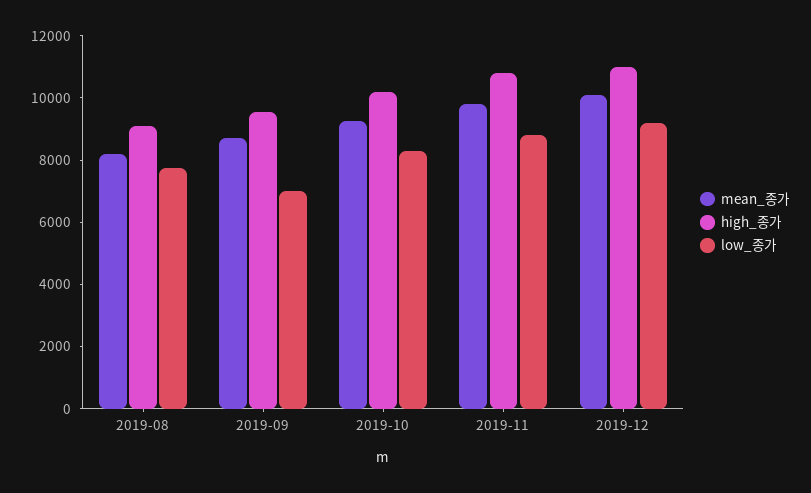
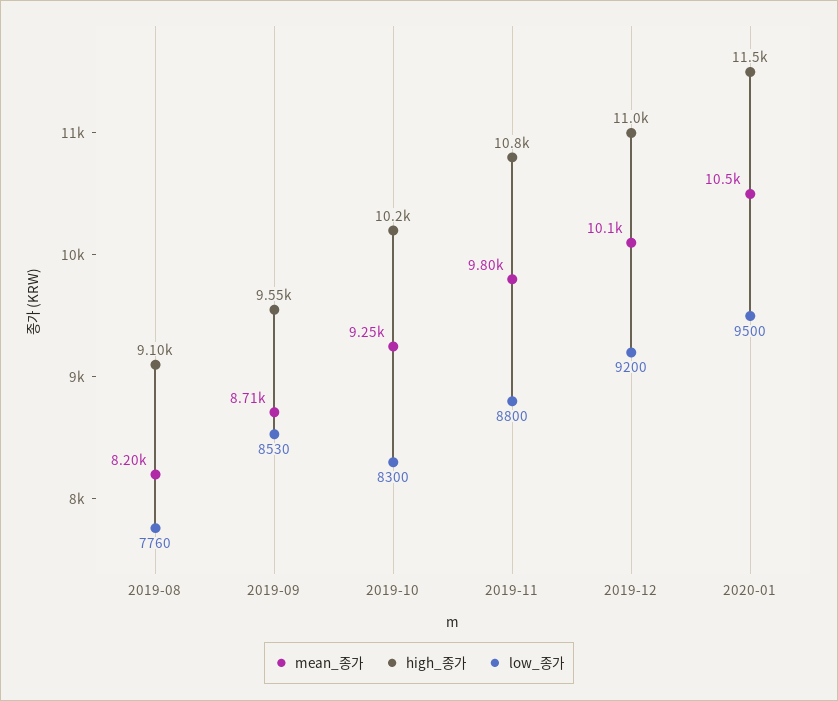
low_종가, 2019-09: 7000 -> 8530
mean_종가, 2020-01: none -> 10500
high_종가, 2020-01: none -> 11500
low_종가, 2020-01: none -> 9500

